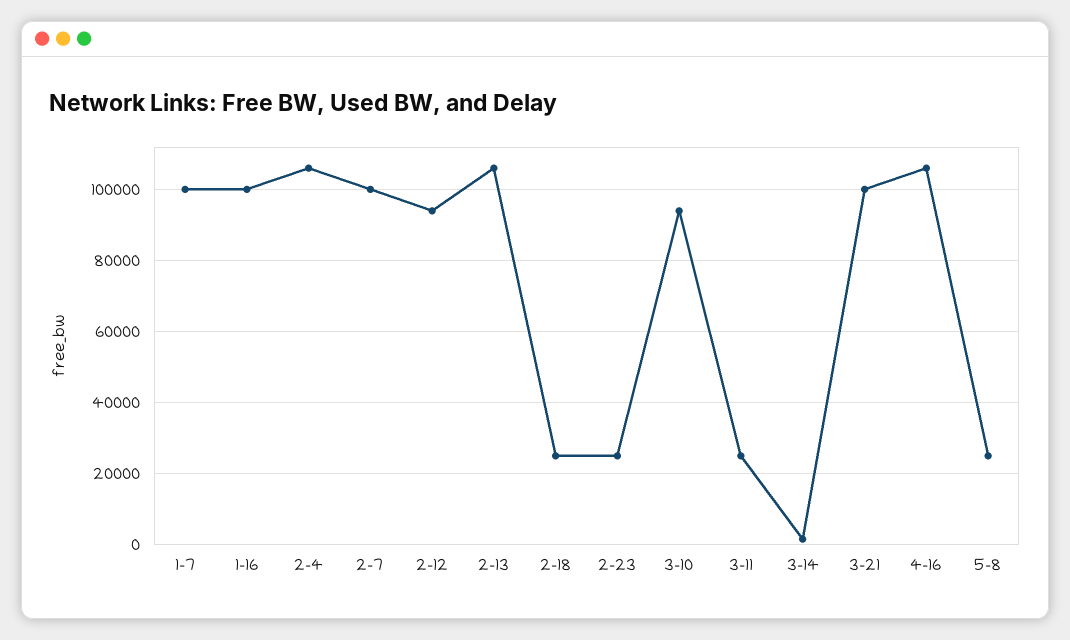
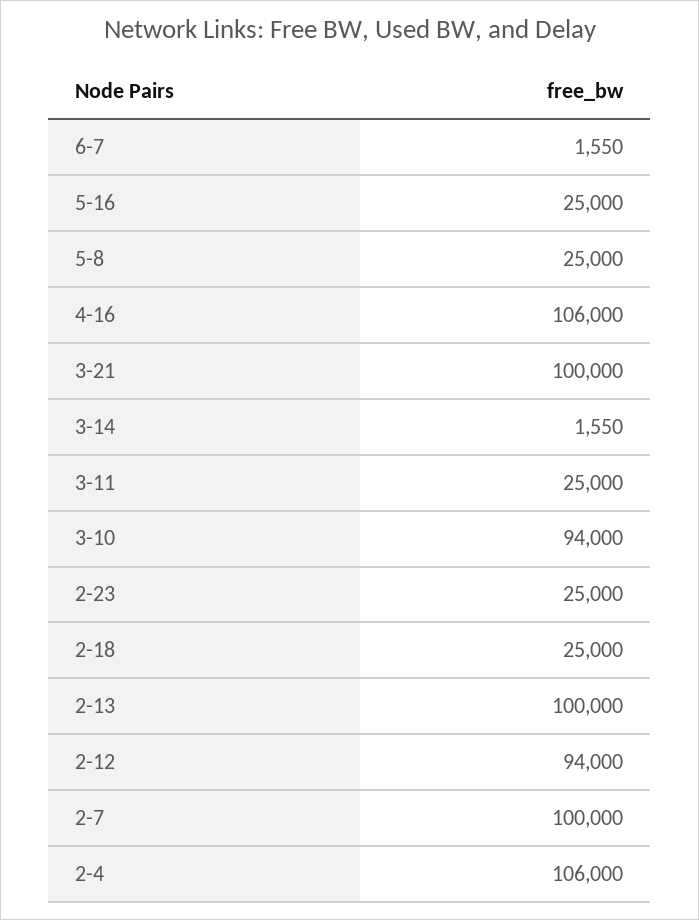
1-7: 100000 -> none
1-16: 100000 -> none
2-13: 106000 -> 100000
6-7: none -> 1550
5-16: none -> 25000

